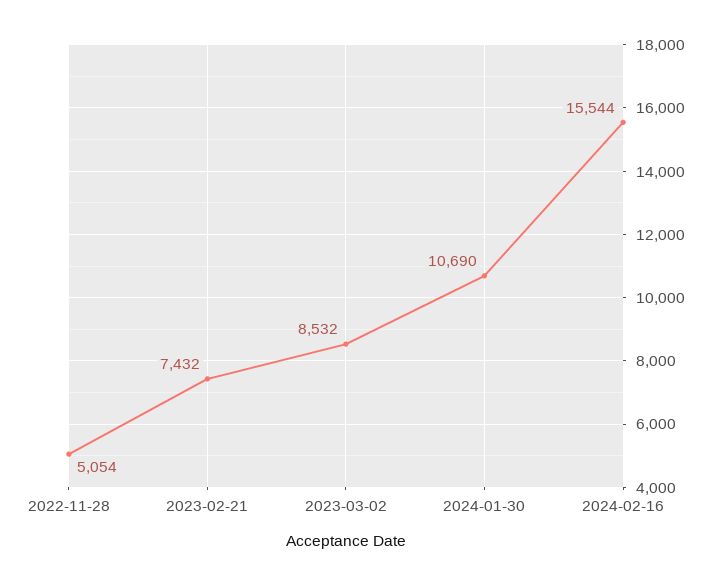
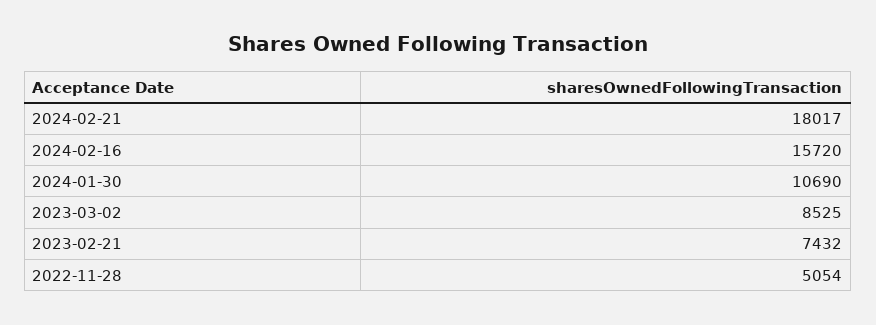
2023-03-02: 8532 -> 8525
2024-02-16: 15544 -> 15720
2024-02-21: none -> 18017

